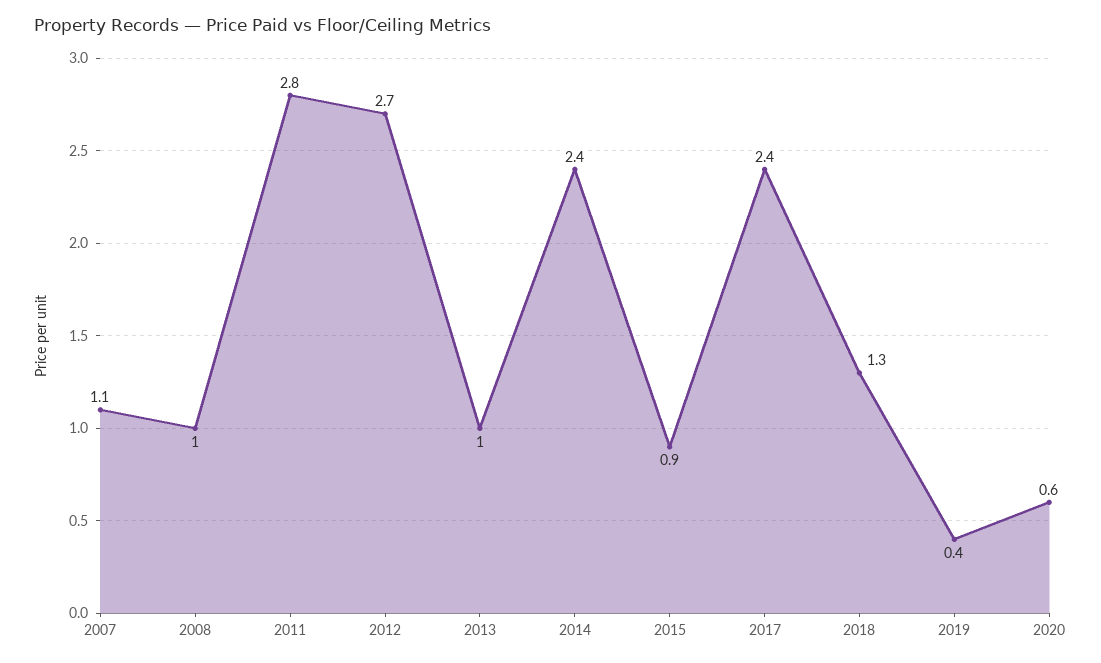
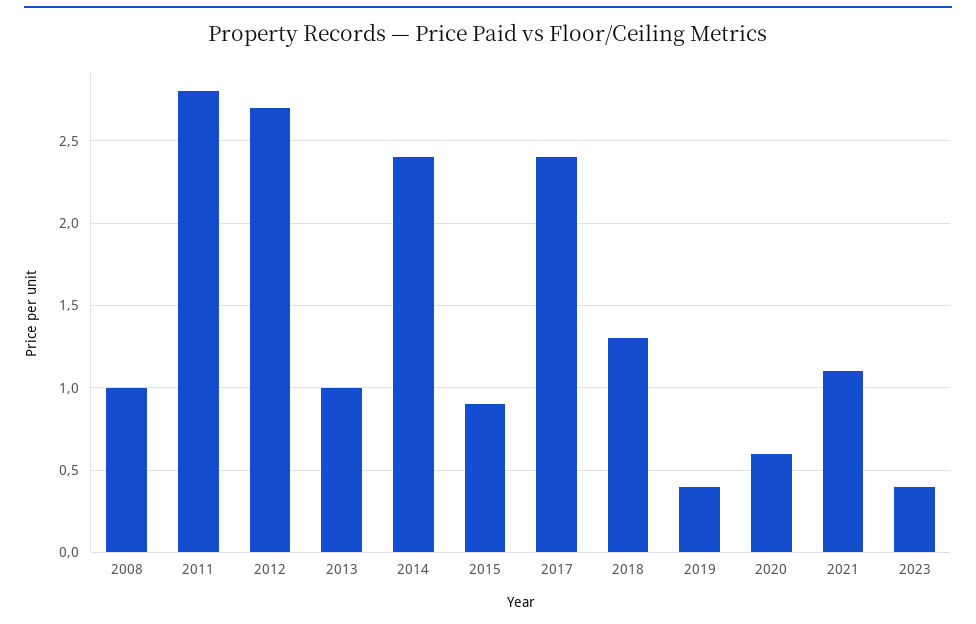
2007: 1.1 -> none
2021: none -> 1.1
2023: none -> 0.4

